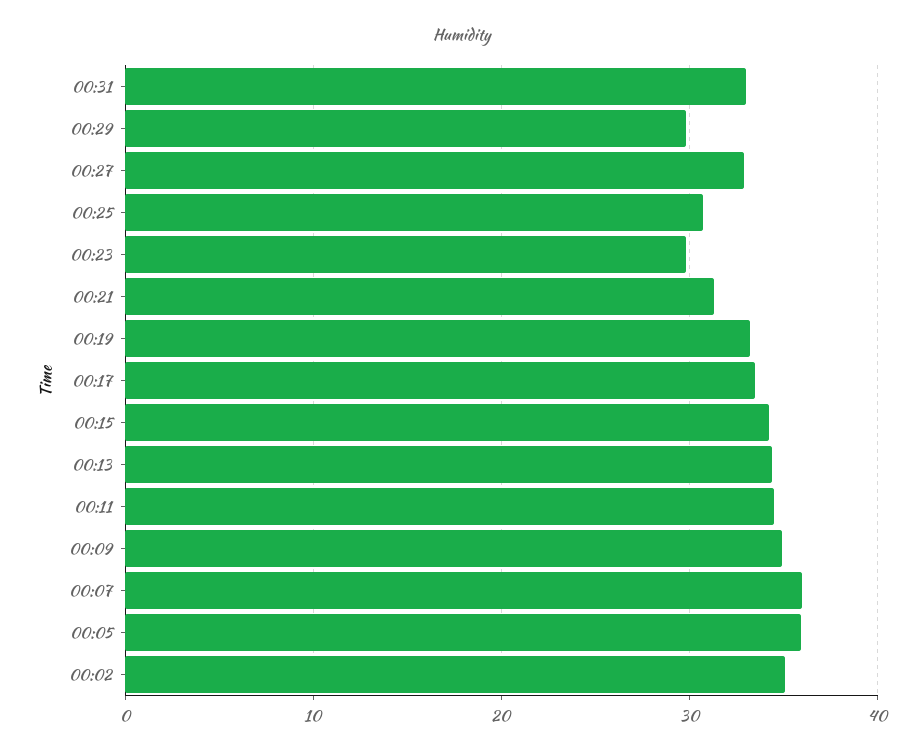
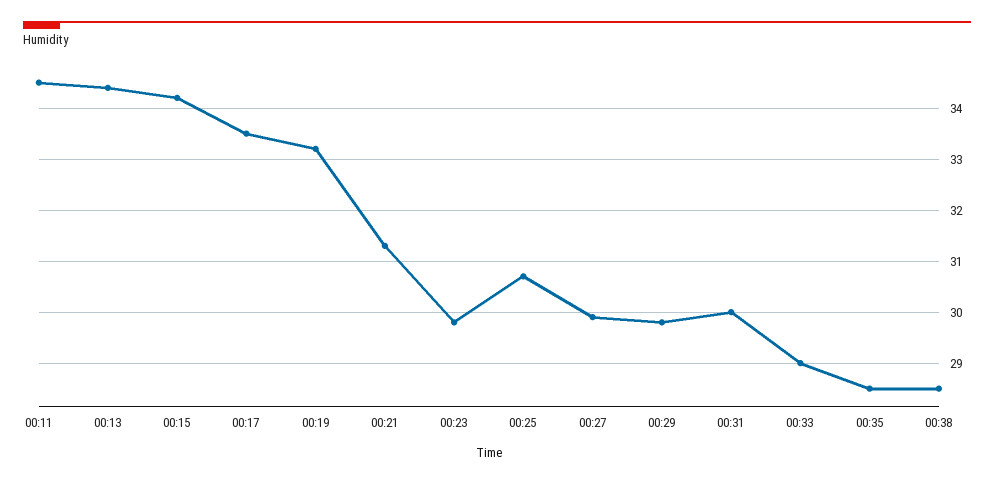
00:31: 33 -> 30
00:27: 33 -> 30
00:09: 35 -> none
00:07: 36 -> none
00:05: 36 -> none
00:02: 35 -> none
00:33: none -> 29
00:35: none -> 28.5
00:38: none -> 28.5

